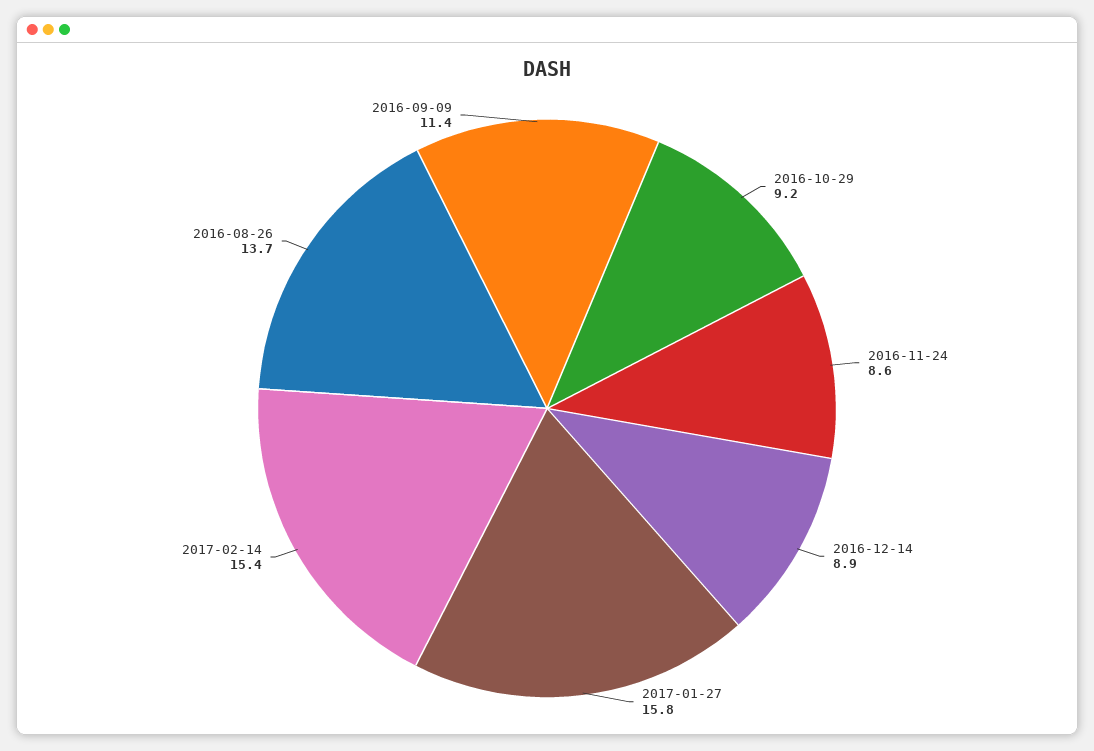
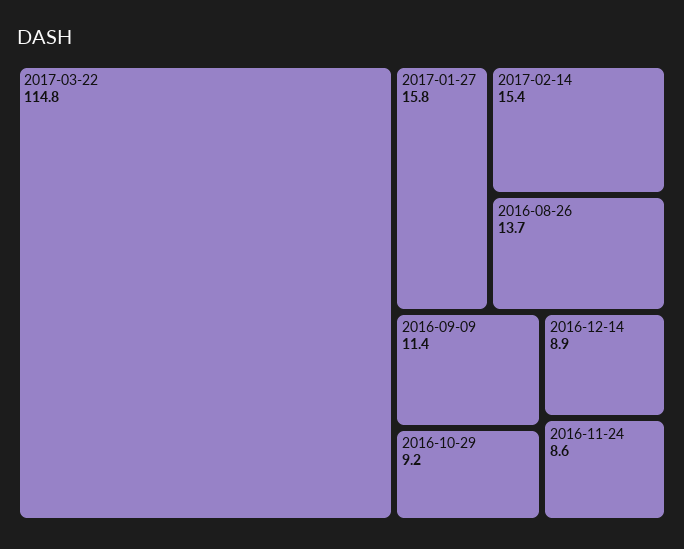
2017-03-22: none -> 114.8

